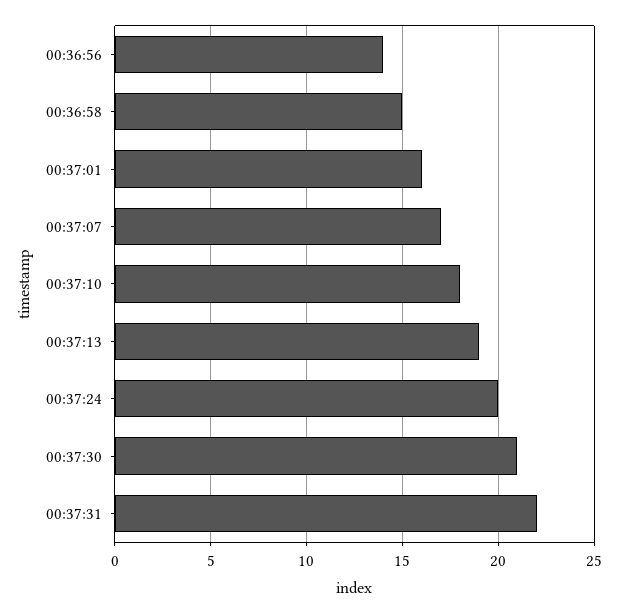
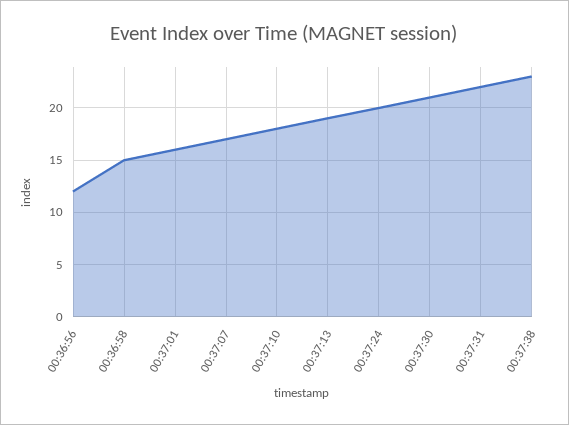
00:36:56: 14 -> 12
00:37:38: none -> 23

